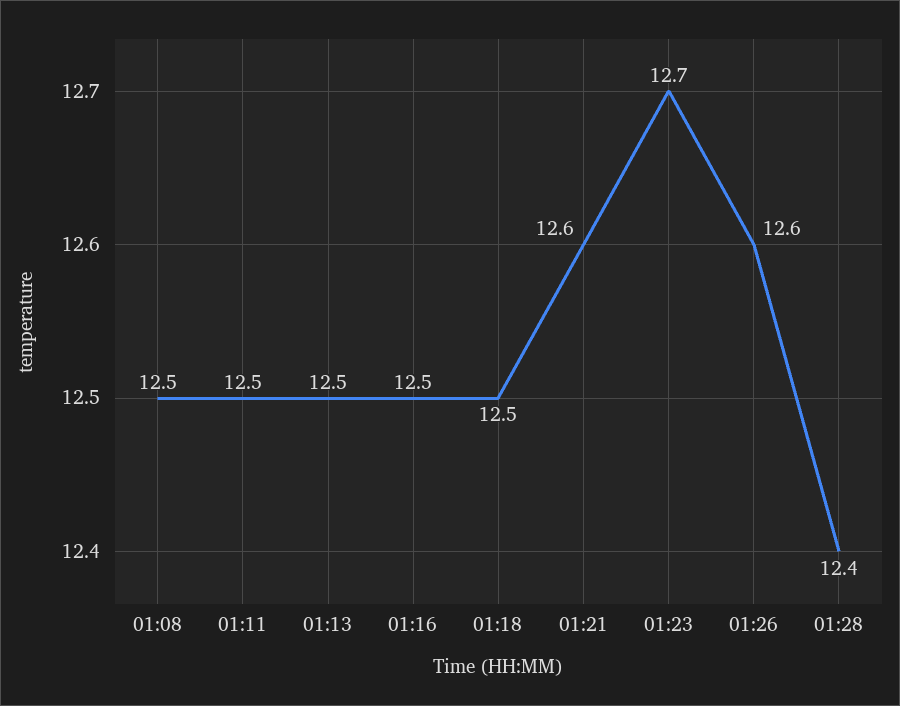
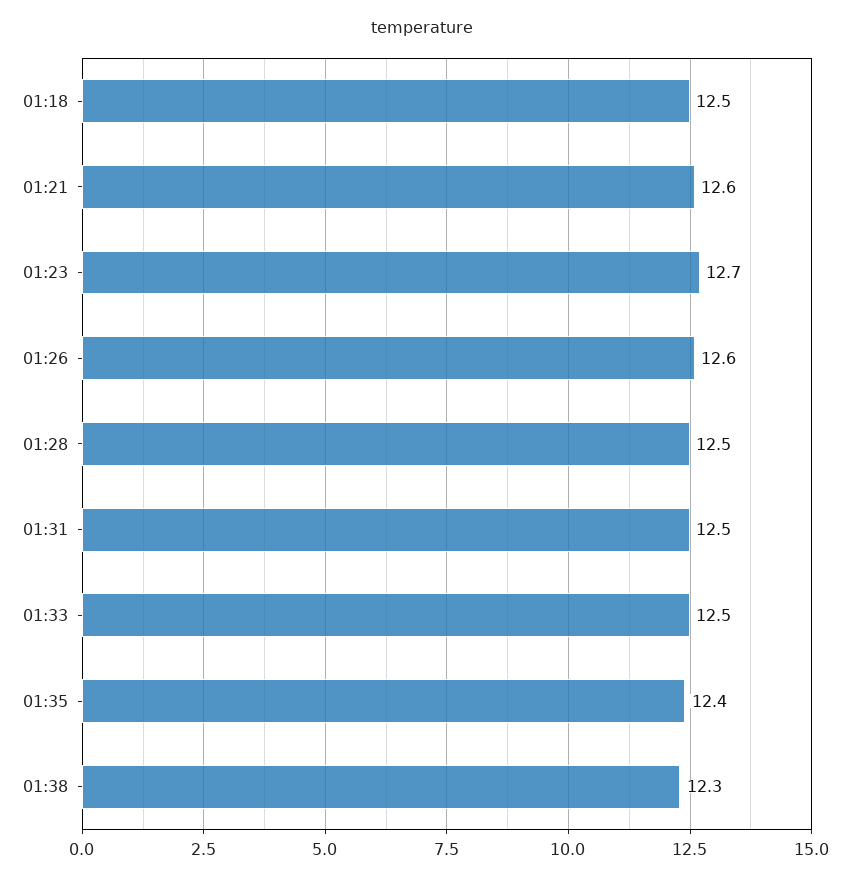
01:08: 12.5 -> none
01:11: 12.5 -> none
01:13: 12.5 -> none
01:16: 12.5 -> none
01:28: 12.4 -> 12.5
01:31: none -> 12.5
01:33: none -> 12.5
01:35: none -> 12.4
01:38: none -> 12.3

